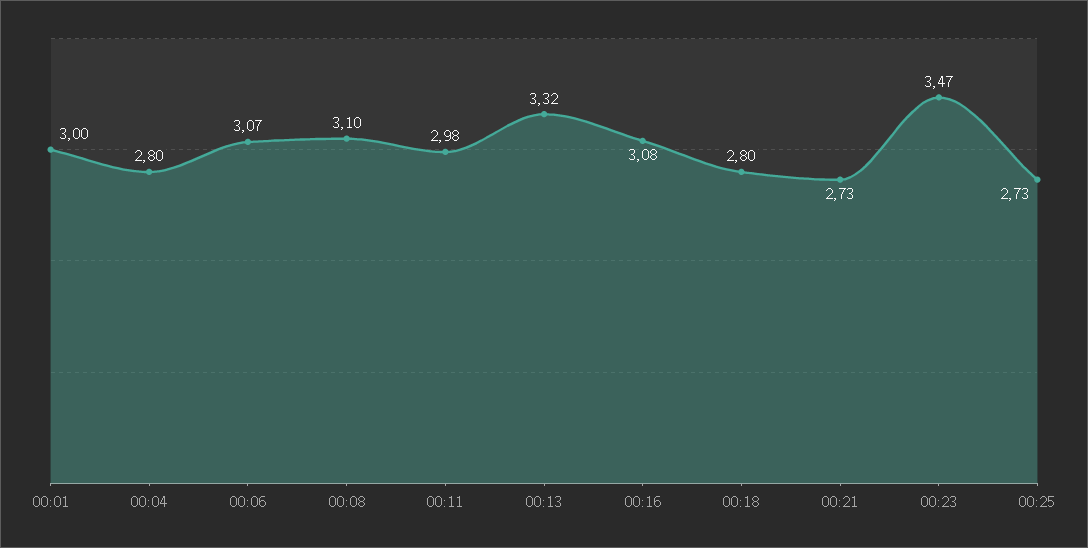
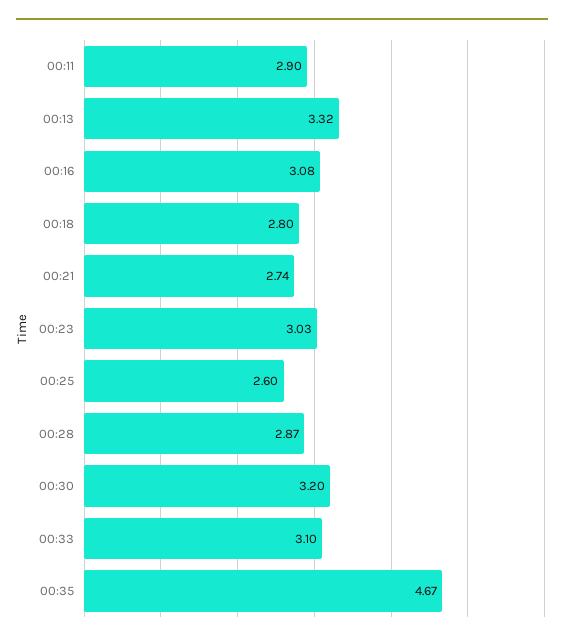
00:01: 3 -> none
00:04: 2.8 -> none
00:06: 3.07 -> none
00:08: 3.1 -> none
00:11: 2.98 -> 2.9
00:21: 2.73 -> 2.74
00:23: 3.47 -> 3.03
00:25: 2.73 -> 2.6
00:28: none -> 2.87
00:30: none -> 3.2
00:33: none -> 3.1
00:35: none -> 4.67

